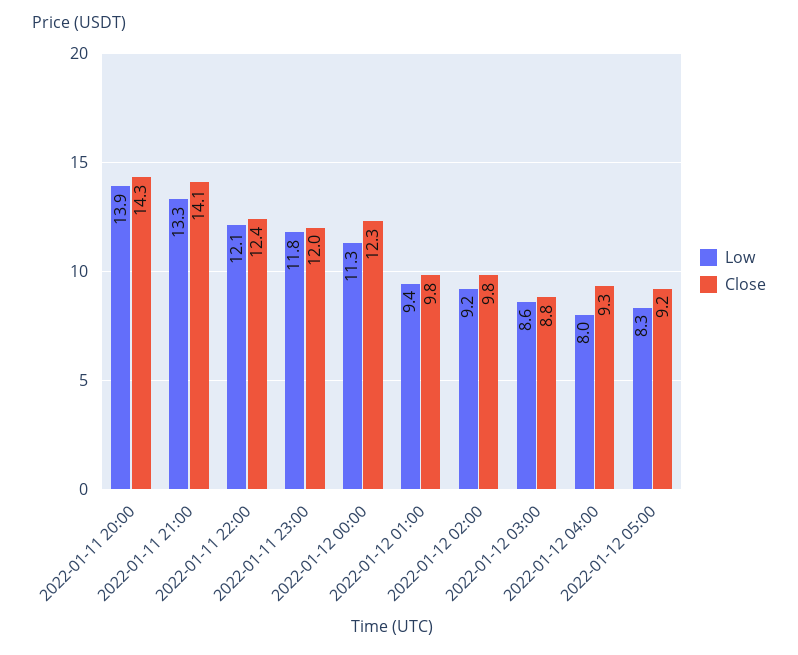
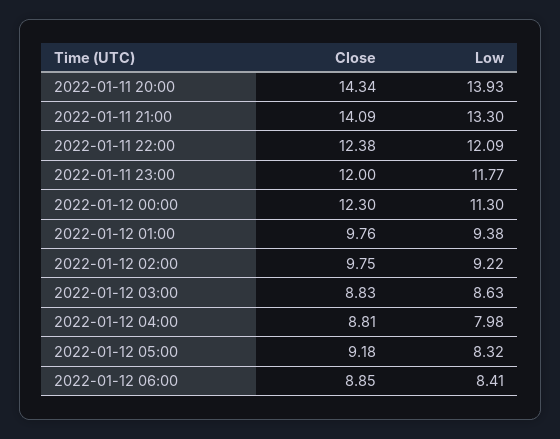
Close, 2022-01-12 04:00: 9.3 -> 8.81
Close, 2022-01-12 06:00: none -> 8.85
Low, 2022-01-12 06:00: none -> 8.41

